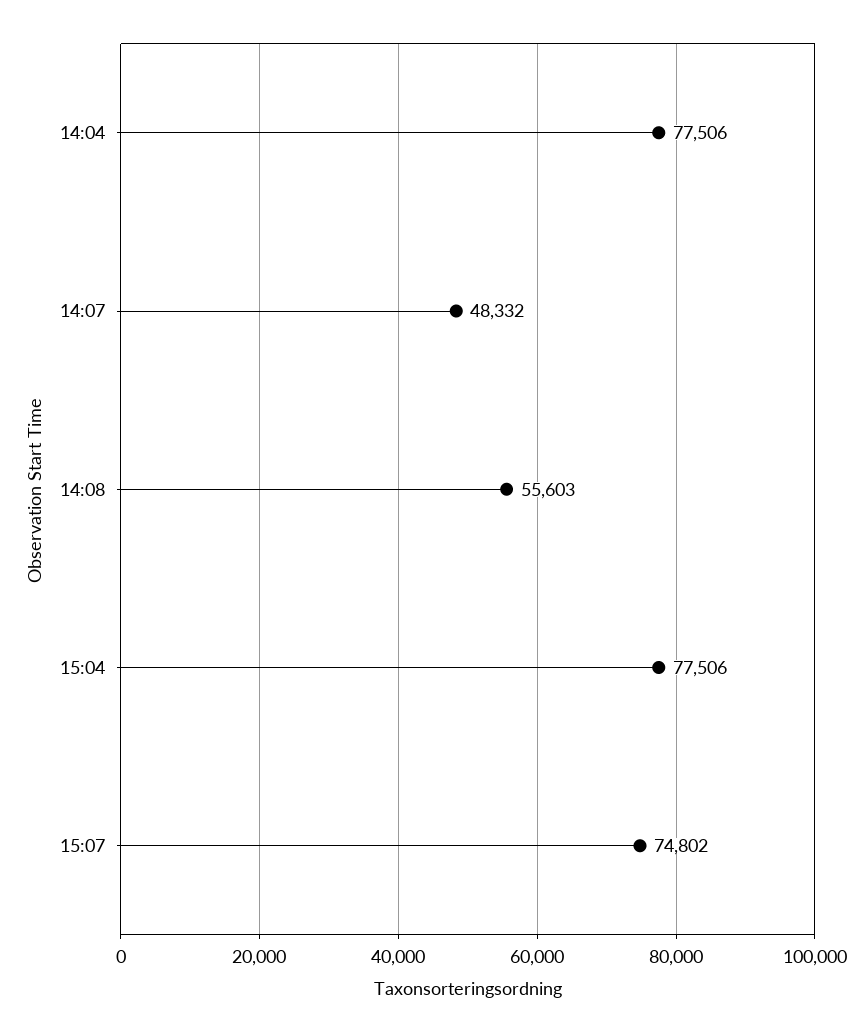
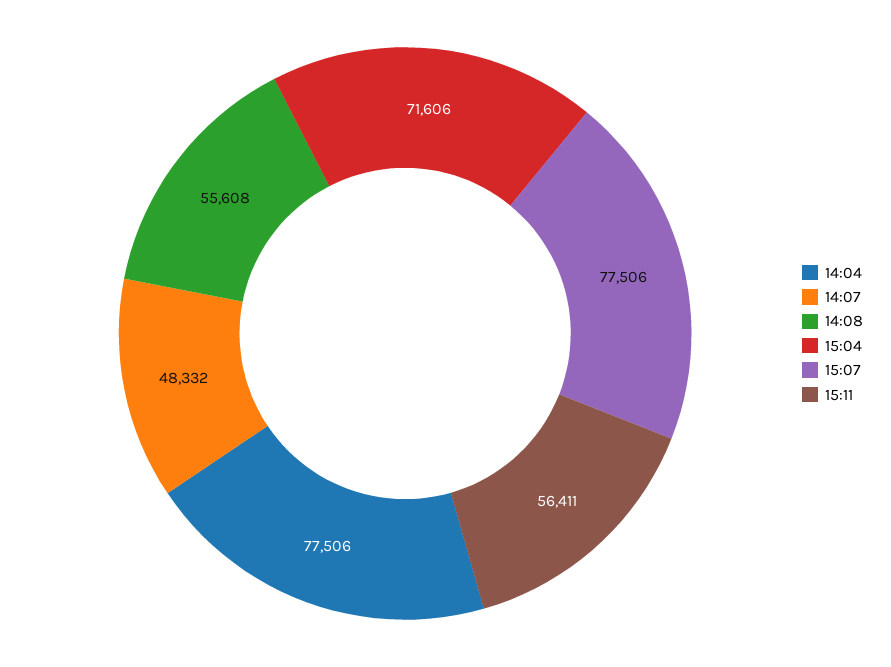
14:08: 55603 -> 55608
15:04: 77506 -> 71606
15:07: 74802 -> 77506
15:11: none -> 56411

